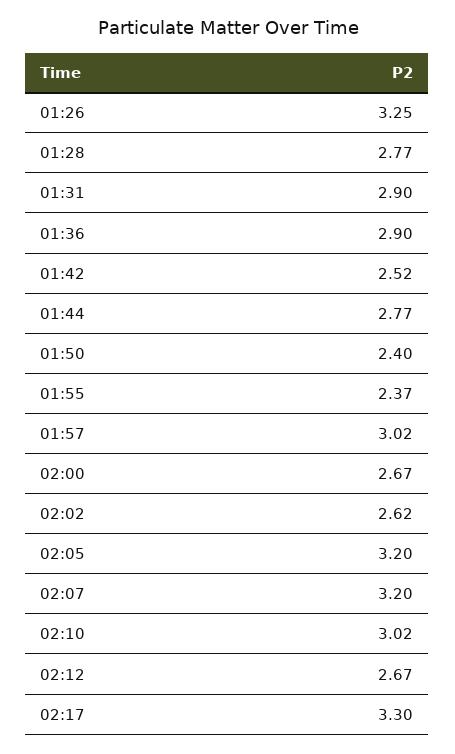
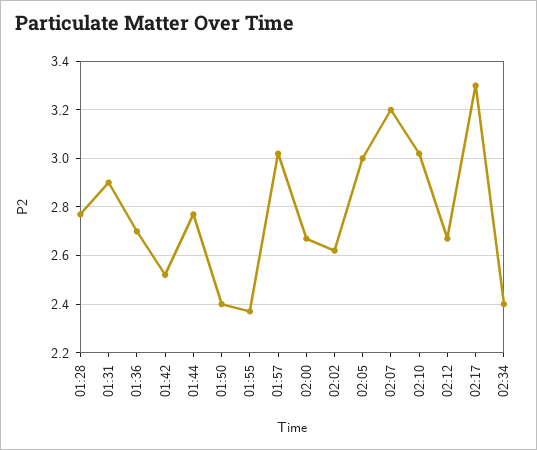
01:26: 3.25 -> none
01:36: 2.9 -> 2.7
02:05: 3.2 -> 3
02:34: none -> 2.4

